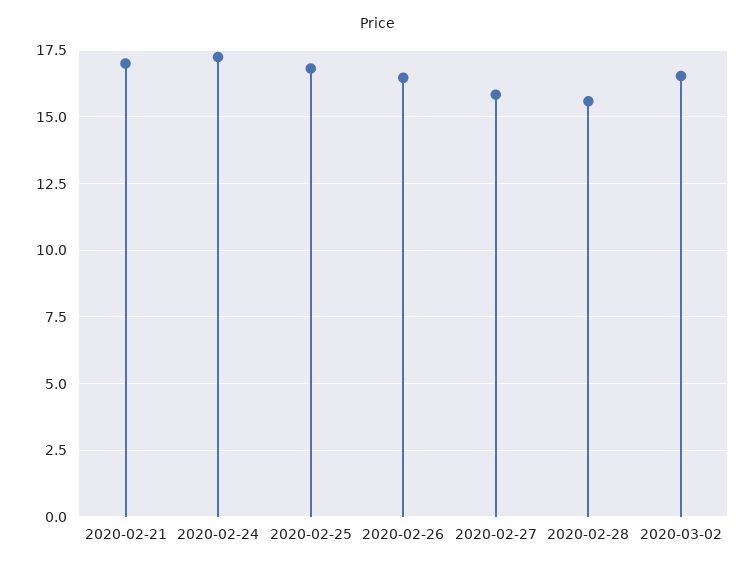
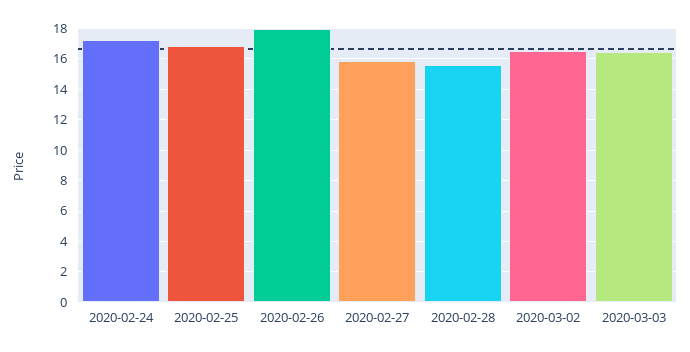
2020-02-21: 17 -> none
2020-02-26: 16.5 -> 18
2020-03-03: none -> 16.5

